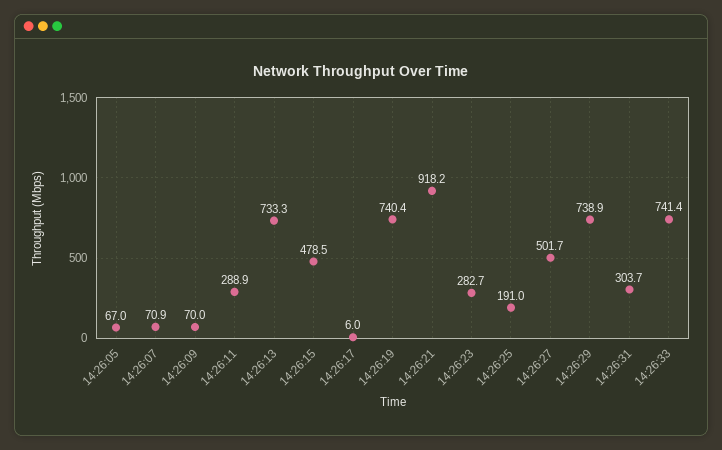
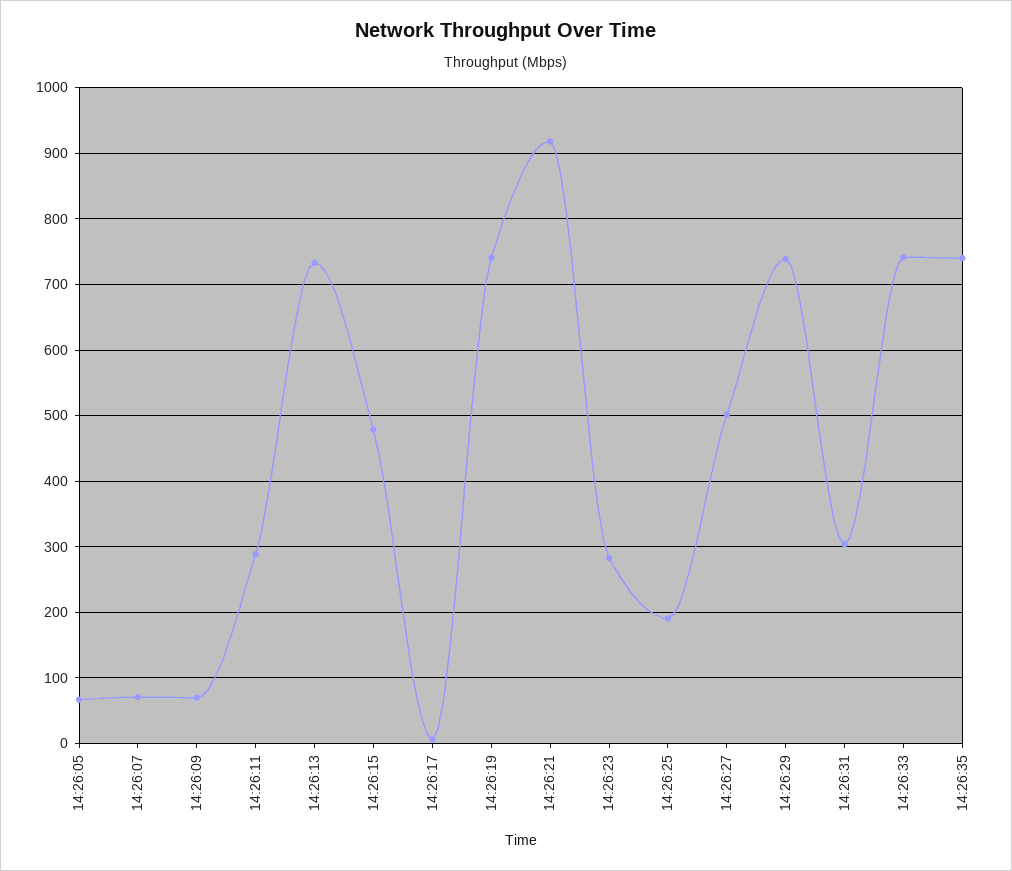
14:26:35: none -> 740

